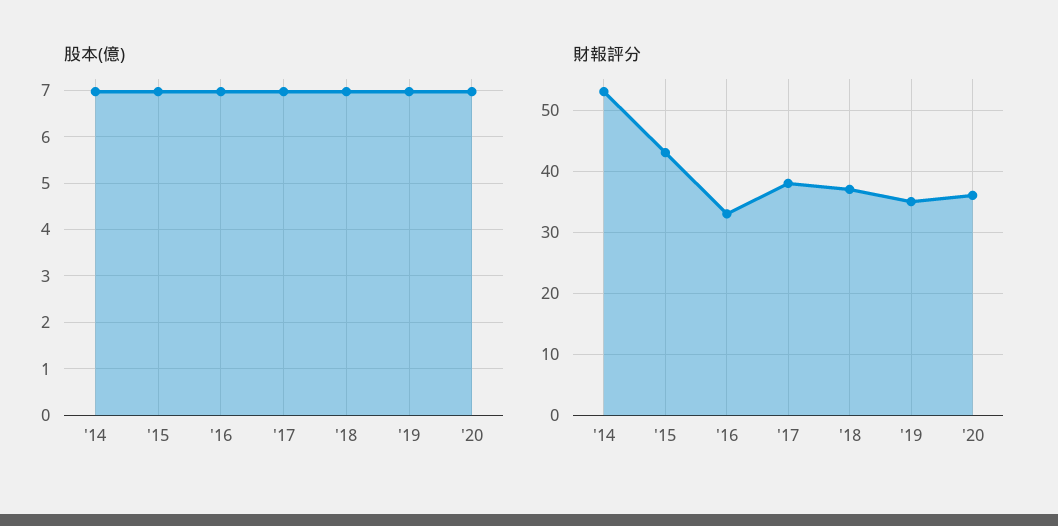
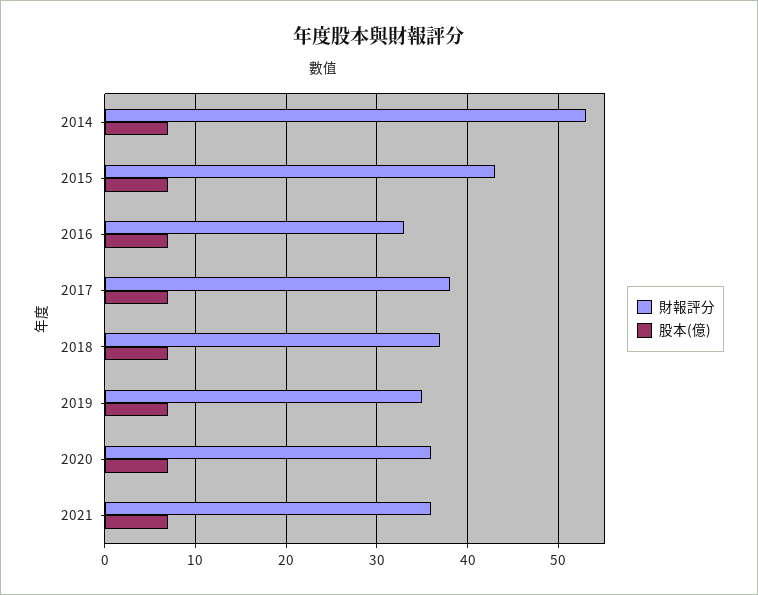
財報評分, 2021: none -> 36
股本(億), 2021: none -> 7

